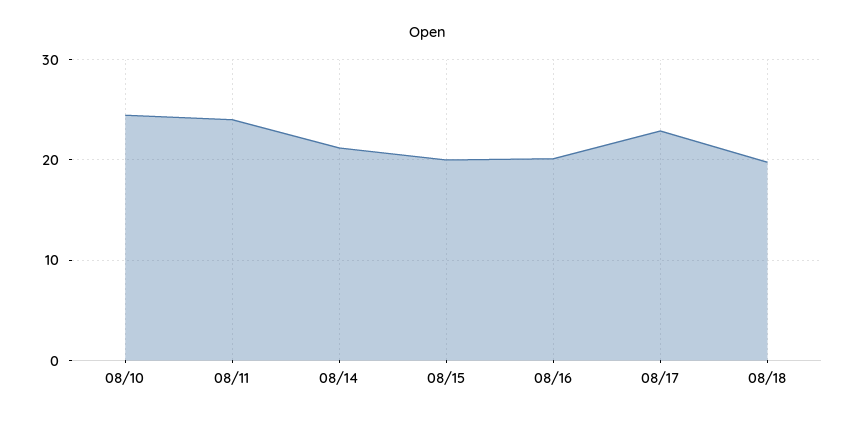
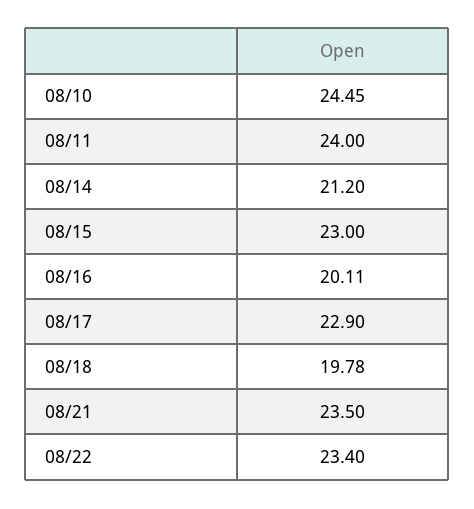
08/15: 20 -> 23
08/21: none -> 23.5
08/22: none -> 23.4

